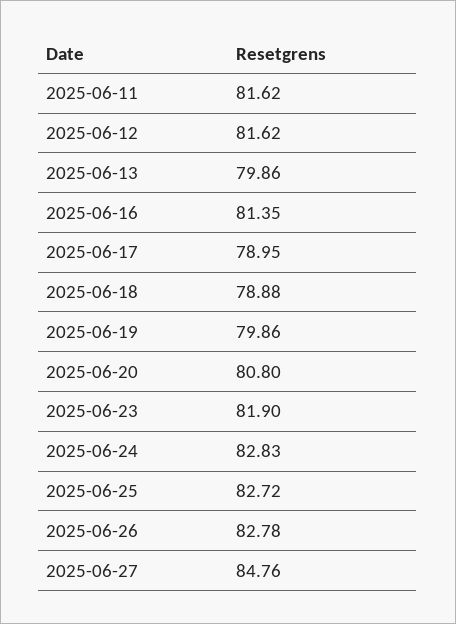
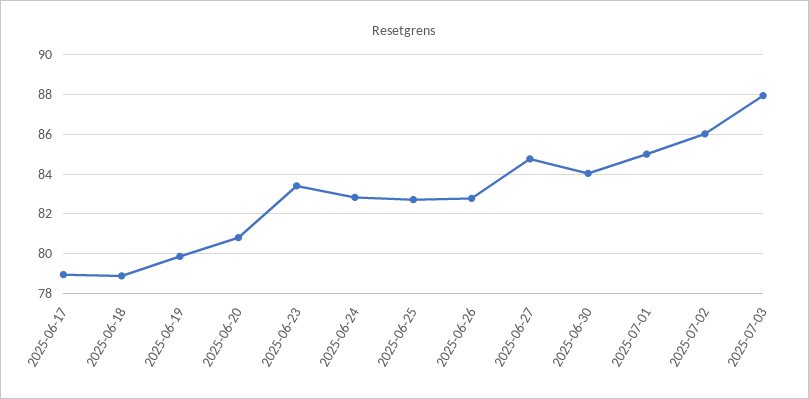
2025-06-11: 81.62 -> none
2025-06-12: 81.62 -> none
2025-06-13: 79.86 -> none
2025-06-16: 81.35 -> none
2025-06-23: 81.9 -> 83.5
2025-06-30: none -> 84
2025-07-01: none -> 85
2025-07-02: none -> 86
2025-07-03: none -> 88

